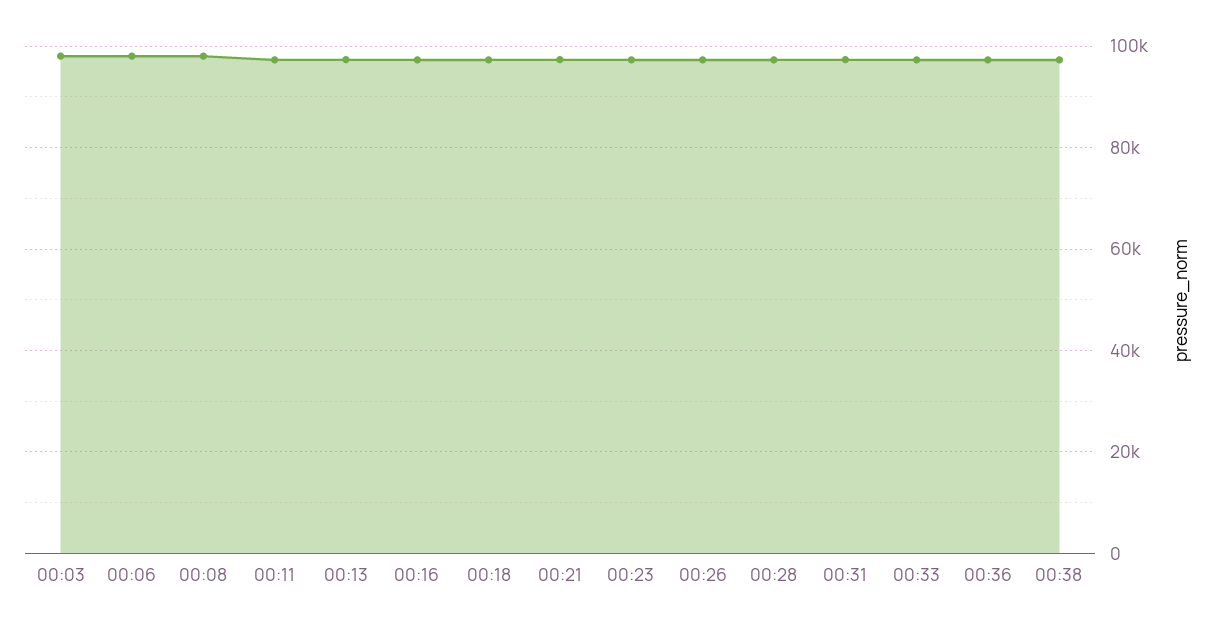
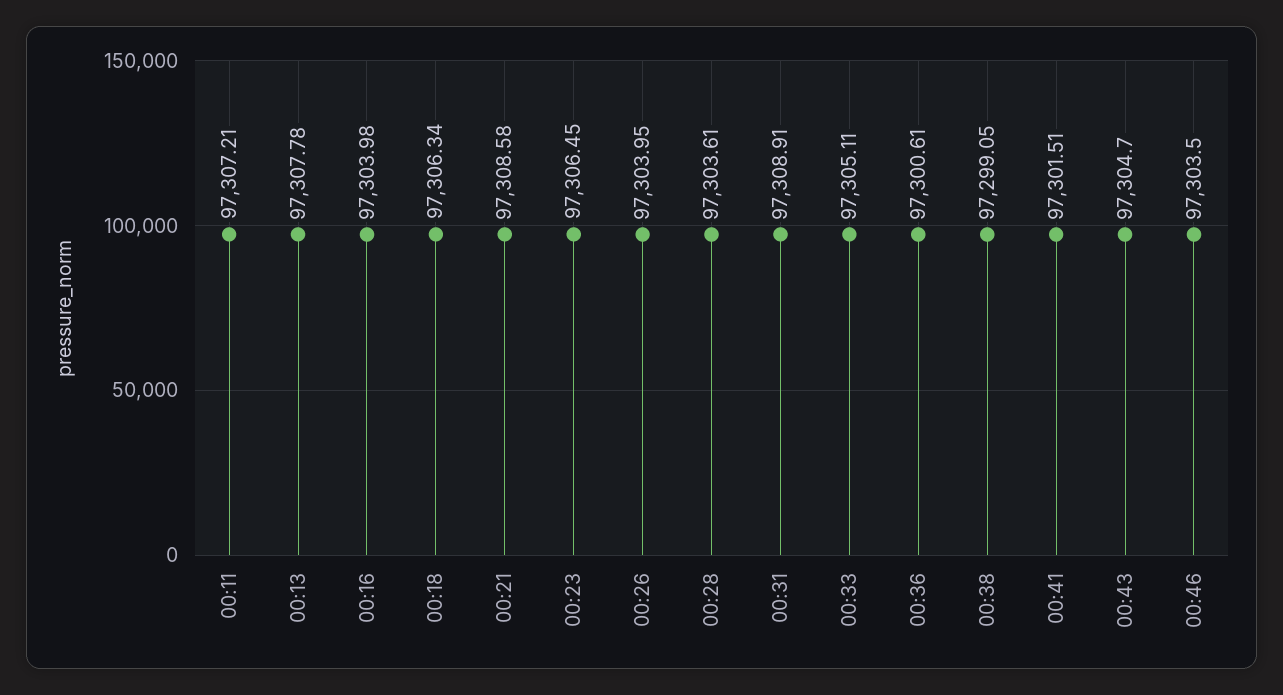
00:03: 98000 -> none
00:06: 98000 -> none
00:08: 98000 -> none
00:41: none -> 97301.51
00:43: none -> 97304.7
00:46: none -> 97303.5

